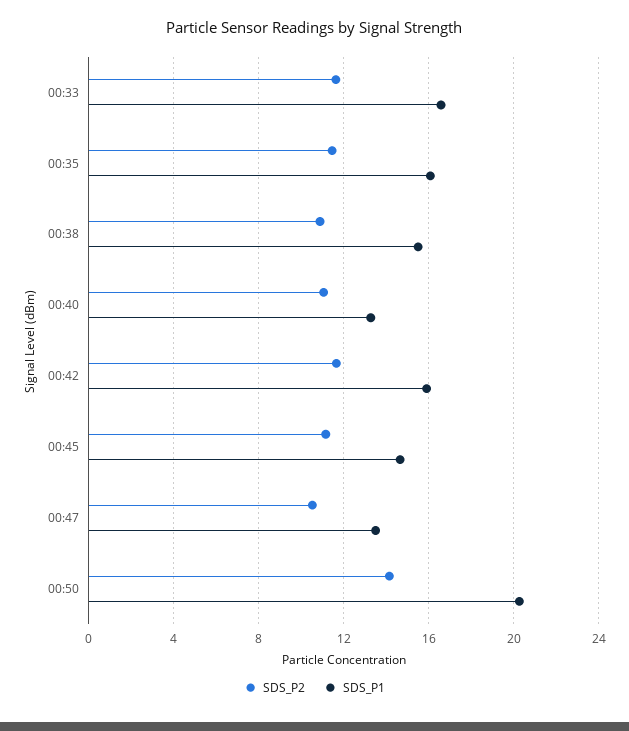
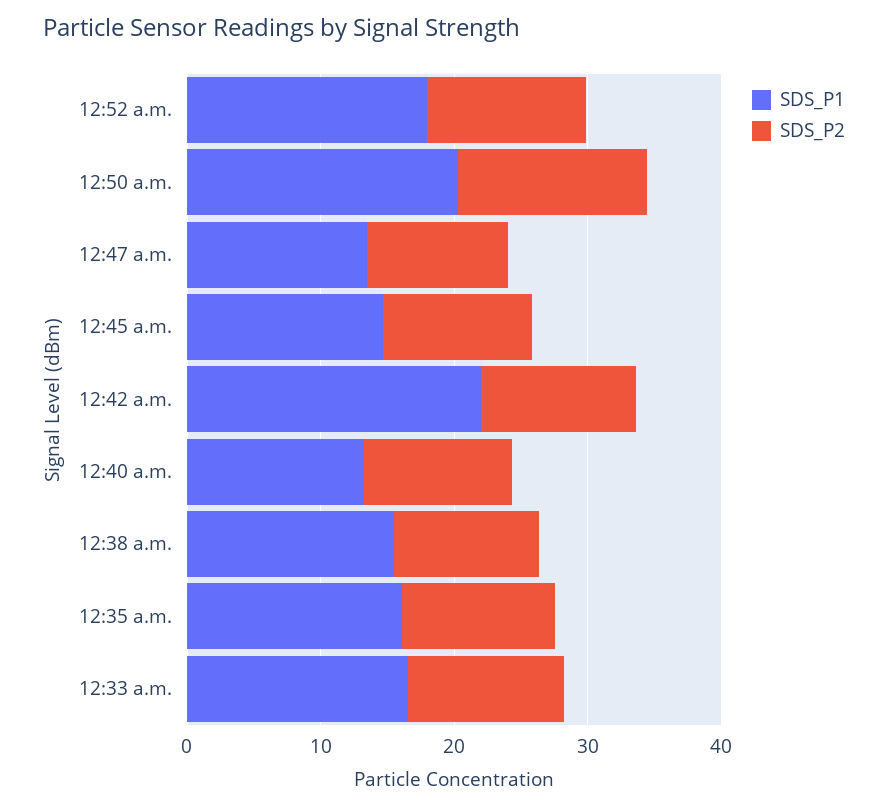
SDS_P1, 00:42: 16 -> 22
SDS_P1, 12:52 a.m.: none -> 18
SDS_P2, 12:52 a.m.: none -> 12

